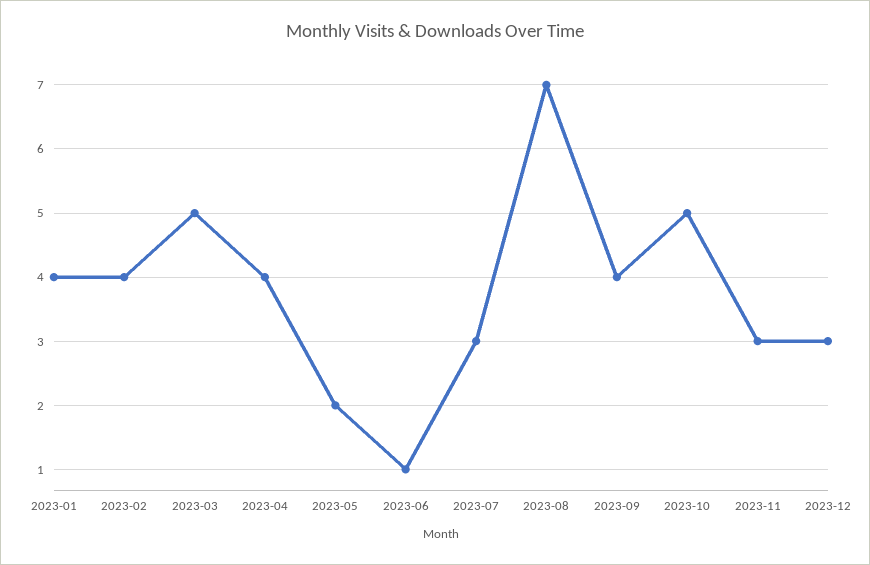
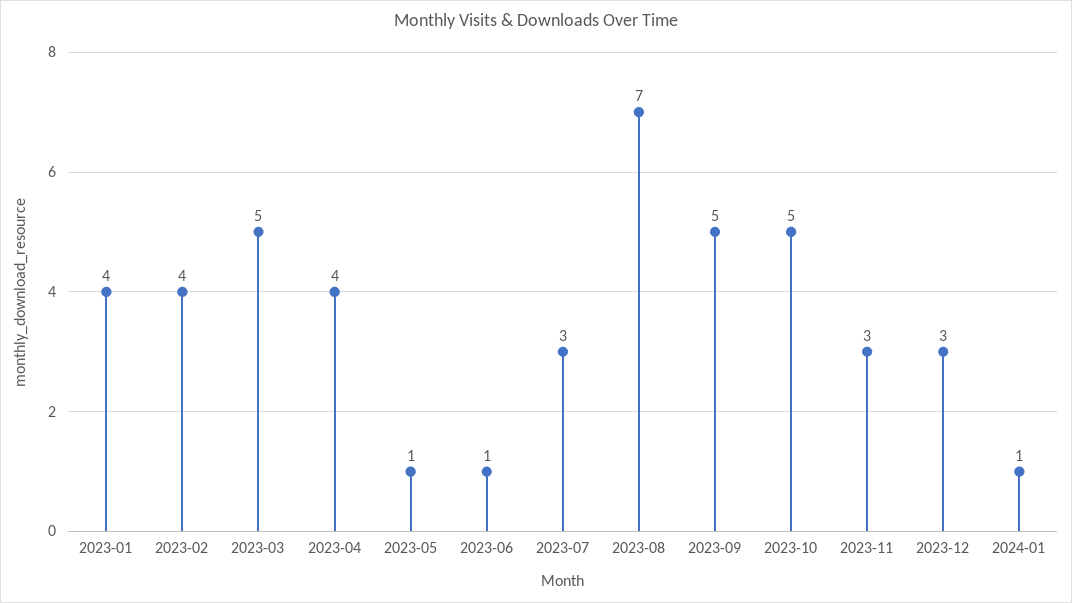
2023-05: 2 -> 1
2023-09: 4 -> 5
2024-01: none -> 1

